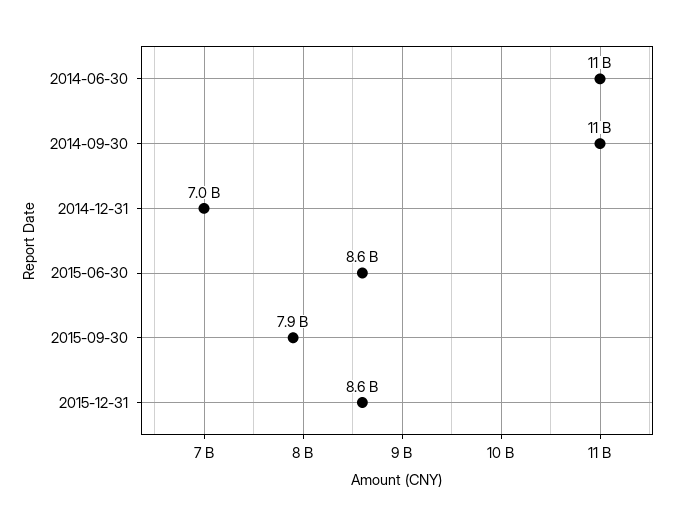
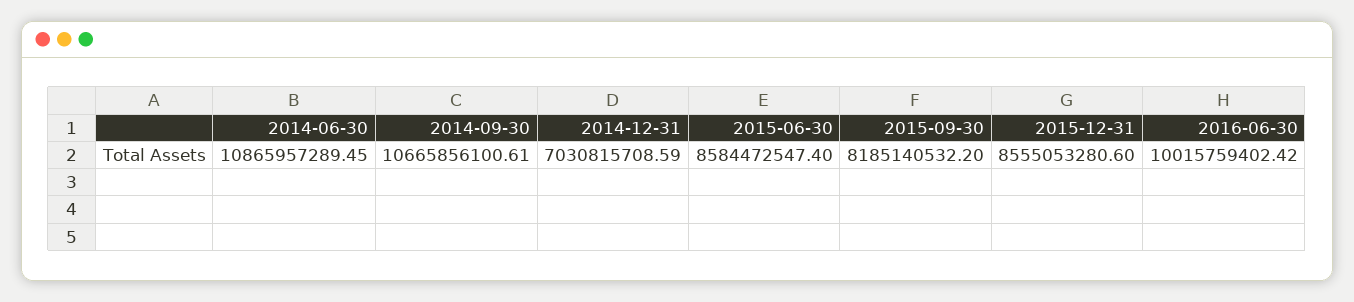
2015-09-30: 7900000000 -> 8185140532.2
2016-06-30: none -> 10015759402.42

